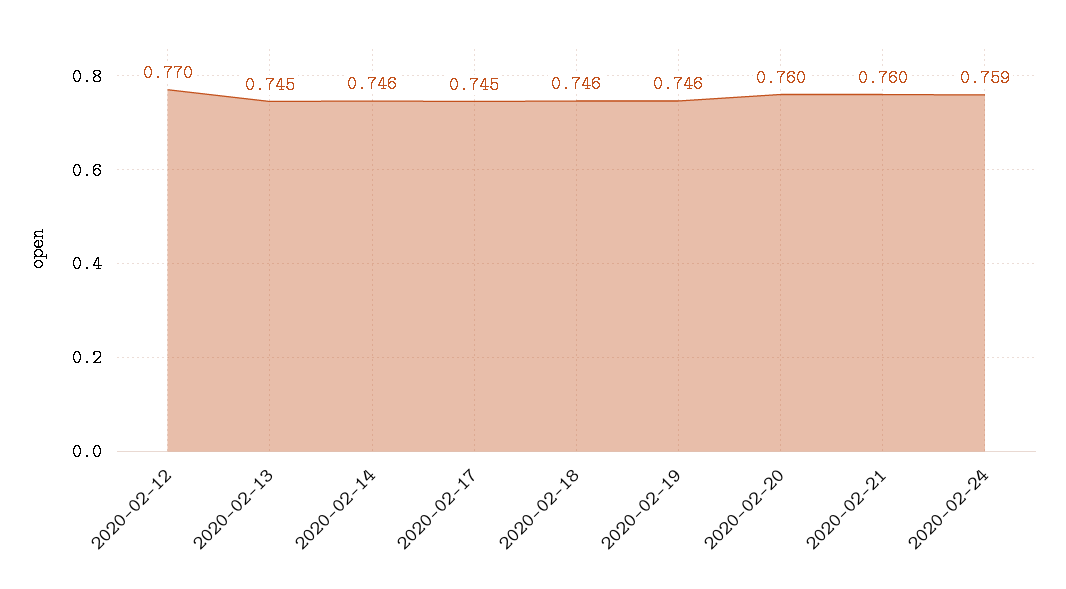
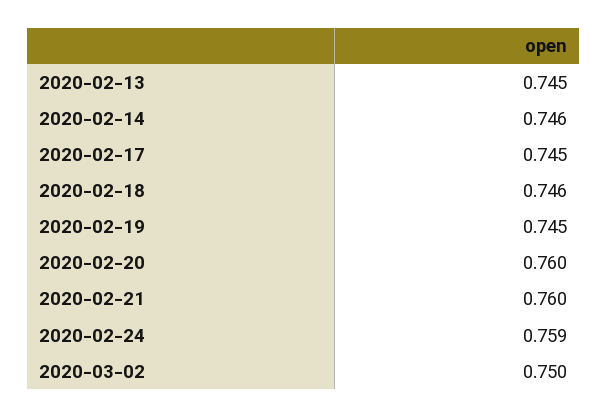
2020-02-12: 0.77 -> none
2020-02-19: 0.746 -> 0.745
2020-03-02: none -> 0.75

